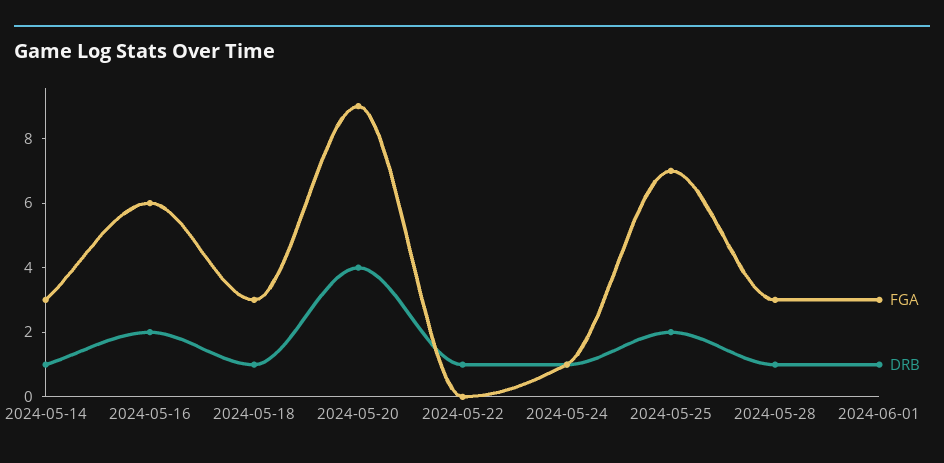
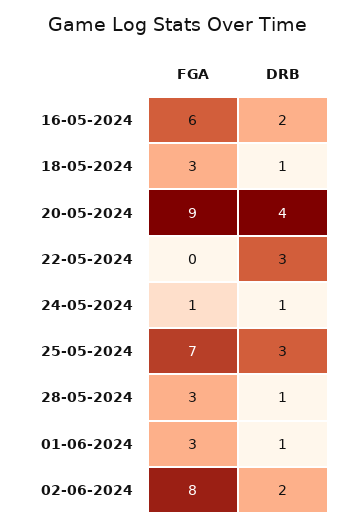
FGA, 2024-05-14: 3 -> none
DRB, 2024-05-14: 1 -> none
DRB, 2024-05-22: 1 -> 3
DRB, 2024-05-25: 2 -> 3
FGA, 02-06-2024: none -> 8
DRB, 02-06-2024: none -> 2

